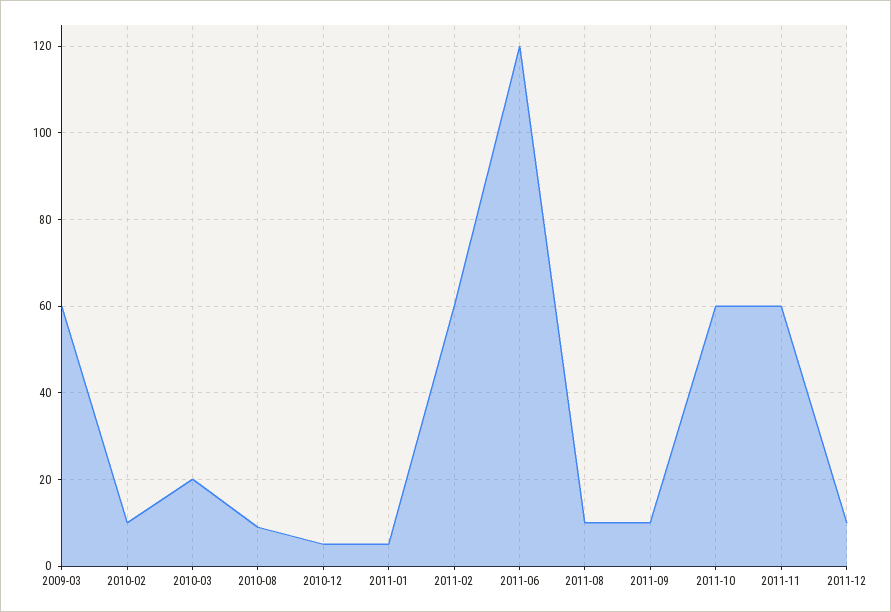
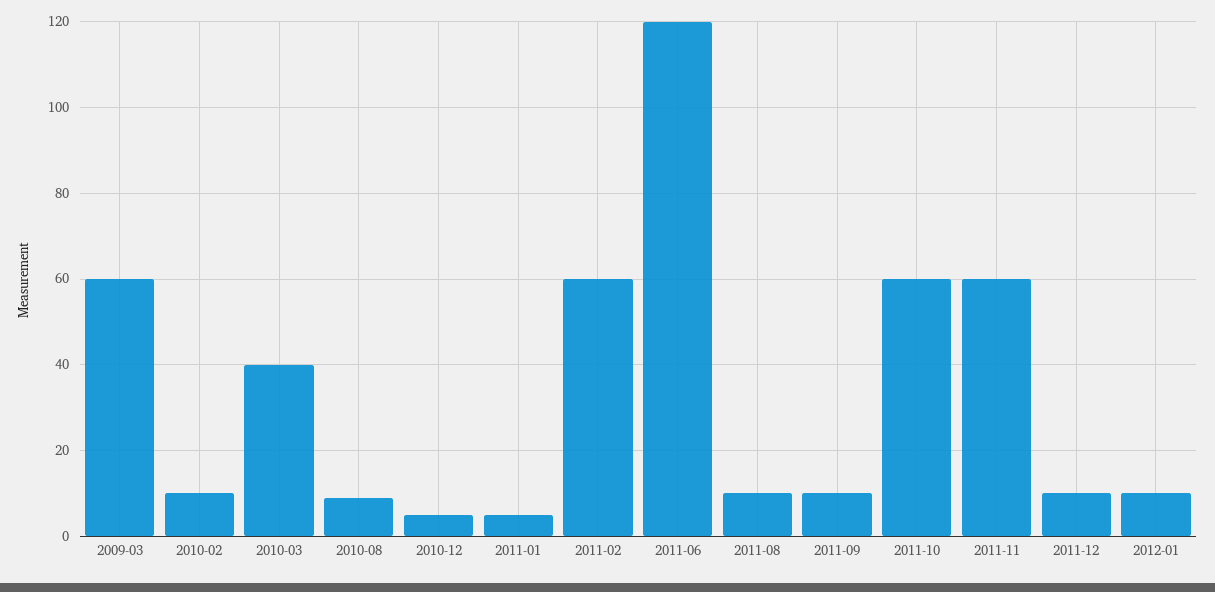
2010-03: 20 -> 40
2012-01: none -> 10

